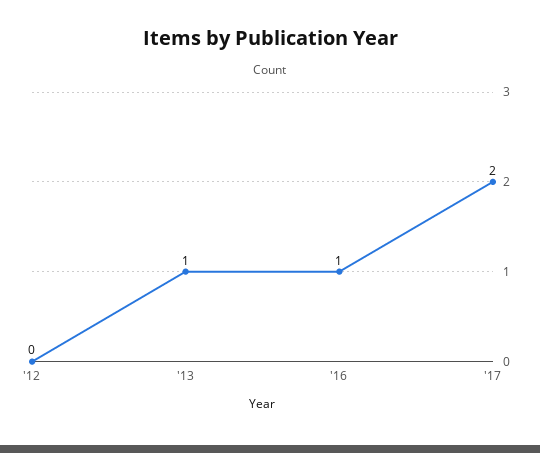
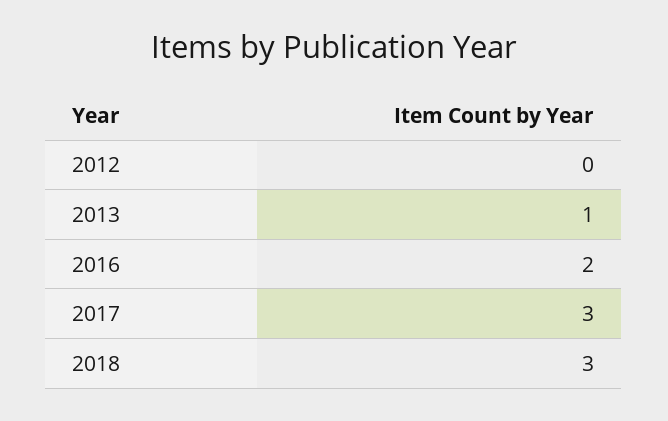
'16: 1 -> 2
'17: 2 -> 3
2018: none -> 3

